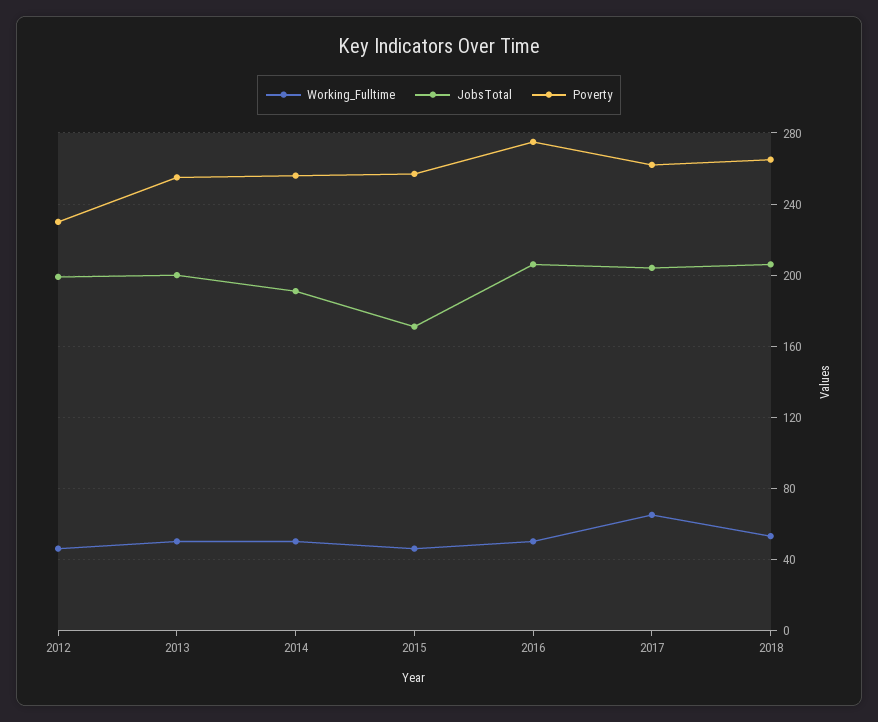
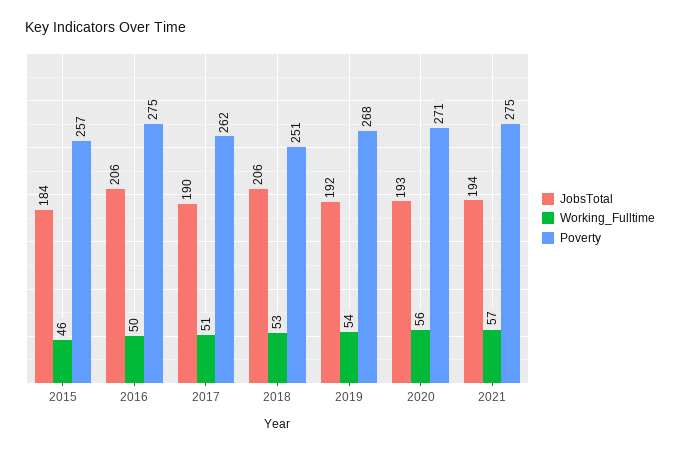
Working_Fulltime, 2012: 45 -> none
JobsTotal, 2012: 200 -> none
Poverty, 2012: 230 -> none
Working_Fulltime, 2013: 50 -> none
JobsTotal, 2013: 200 -> none
Poverty, 2013: 255 -> none
Working_Fulltime, 2014: 50 -> none
JobsTotal, 2014: 190 -> none
Poverty, 2014: 255 -> none
JobsTotal, 2015: 170 -> 184
Working_Fulltime, 2017: 65 -> 51
JobsTotal, 2017: 205 -> 190
Poverty, 2018: 265 -> 251
JobsTotal, 2019: none -> 192
Working_Fulltime, 2019: none -> 54
Poverty, 2019: none -> 268
JobsTotal, 2020: none -> 193
Working_Fulltime, 2020: none -> 56
Poverty, 2020: none -> 271
JobsTotal, 2021: none -> 194
Working_Fulltime, 2021: none -> 57
Poverty, 2021: none -> 275

